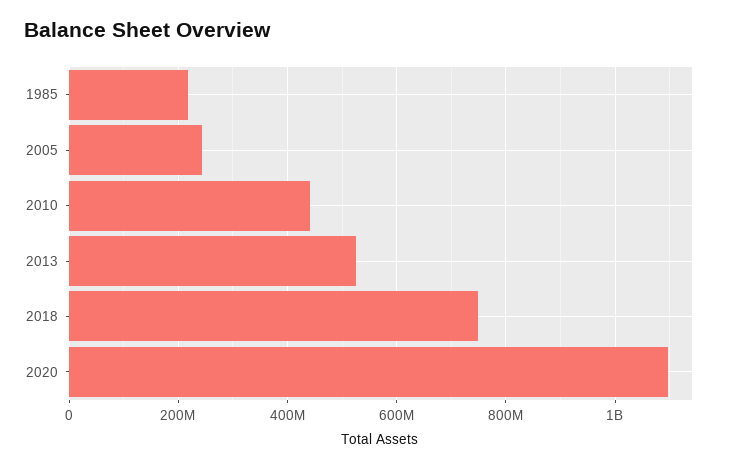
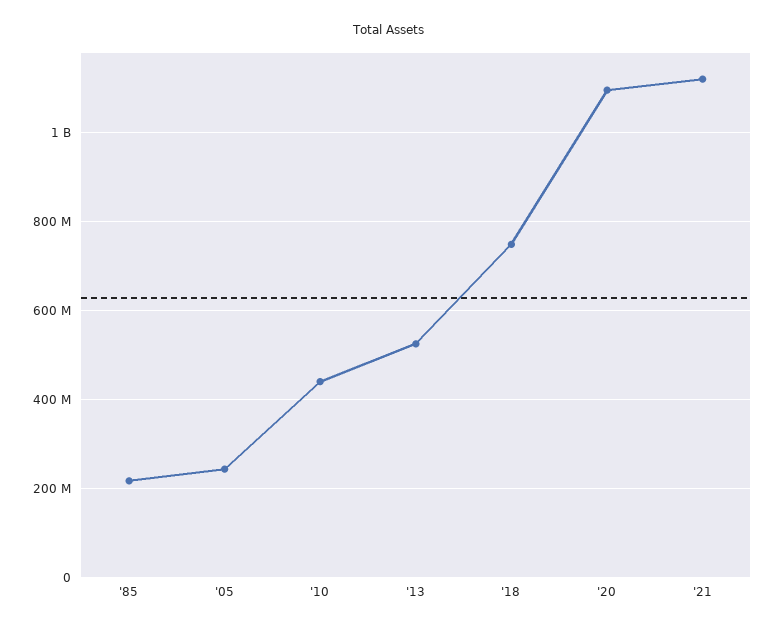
'21: none -> 1120000000

